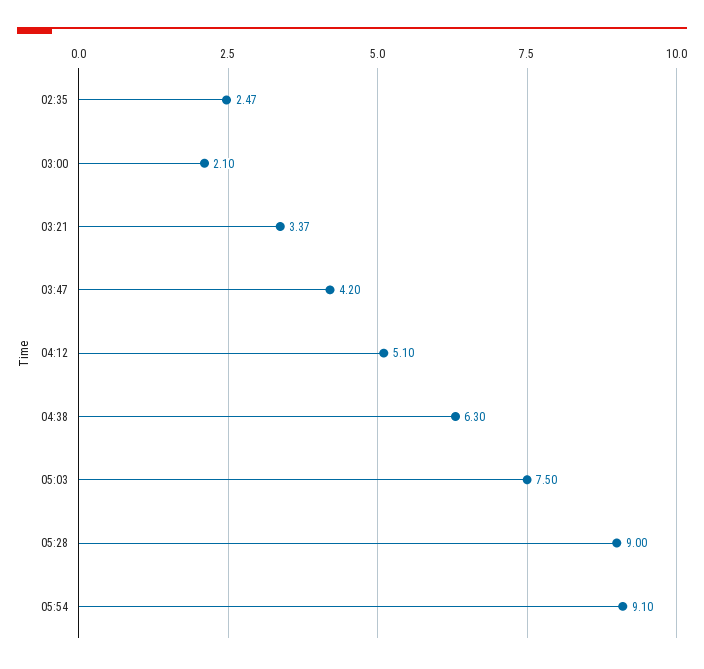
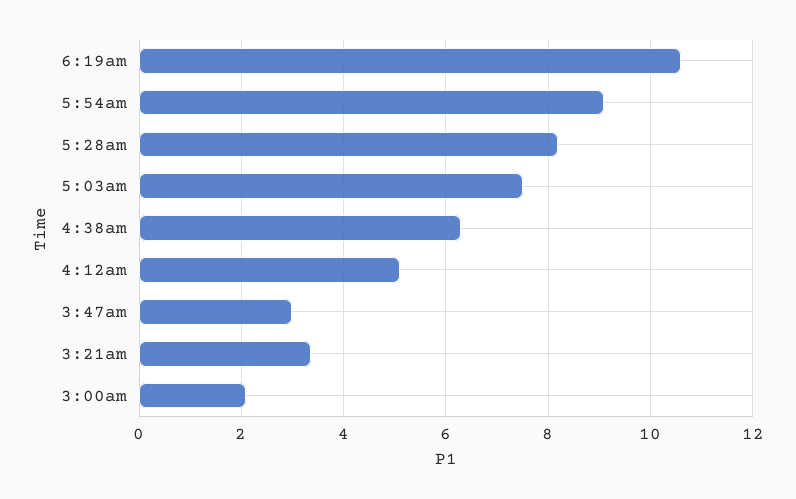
02:35: 2.47 -> none
03:47: 4.2 -> 3
05:28: 9 -> 8.2
6:19am: none -> 10.6

